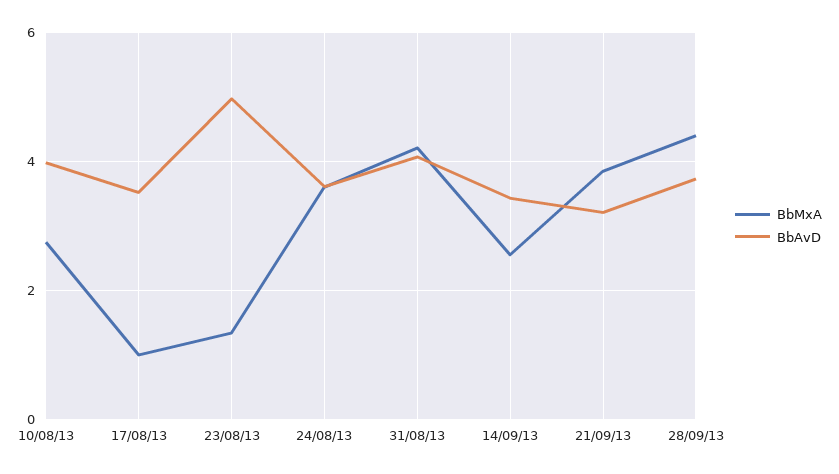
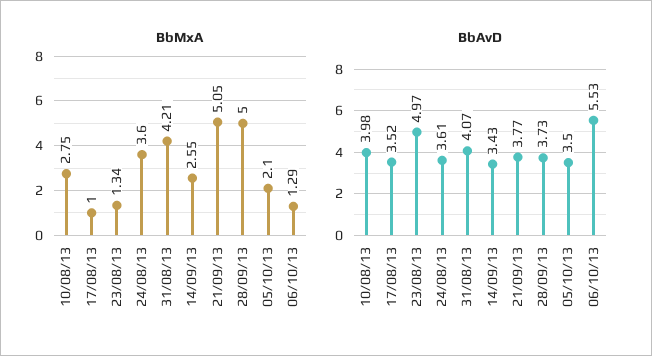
BbMxA, 21/09/13: 3.8 -> 5.05
BbAvD, 21/09/13: 3.2 -> 3.77
BbMxA, 28/09/13: 4.4 -> 5
BbMxA, 05/10/13: none -> 2.1
BbMxA, 06/10/13: none -> 1.29
BbAvD, 05/10/13: none -> 3.5
BbAvD, 06/10/13: none -> 5.53

